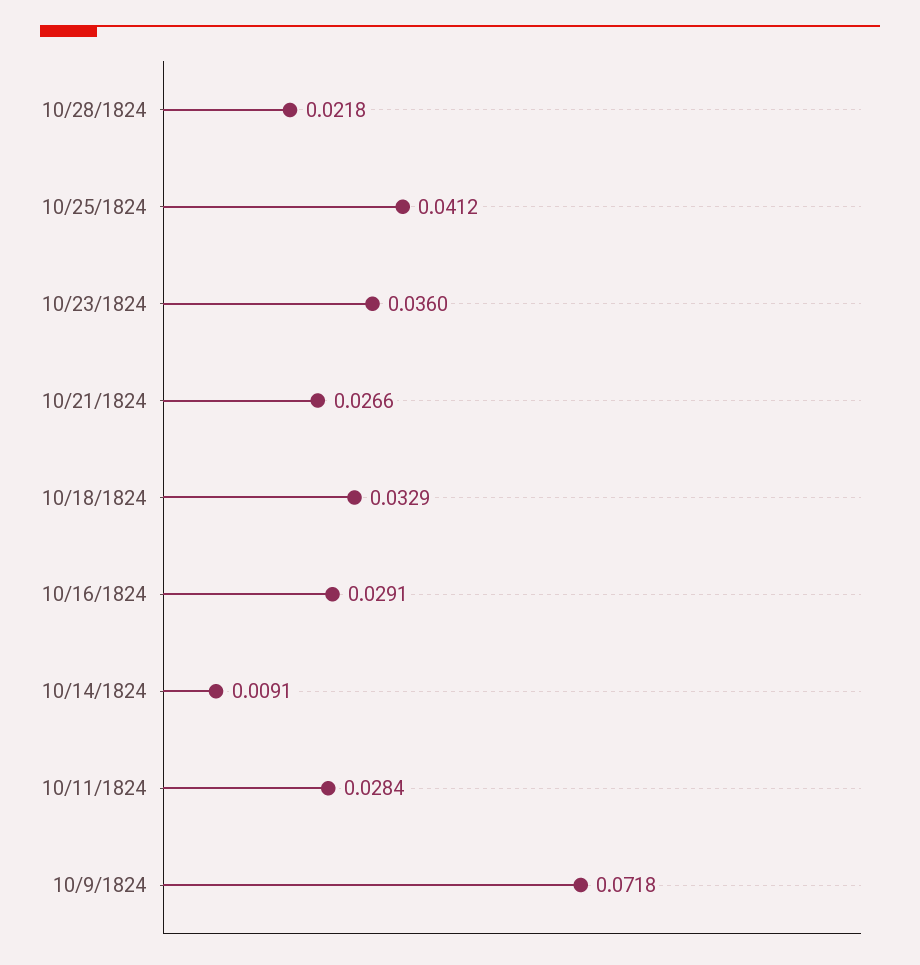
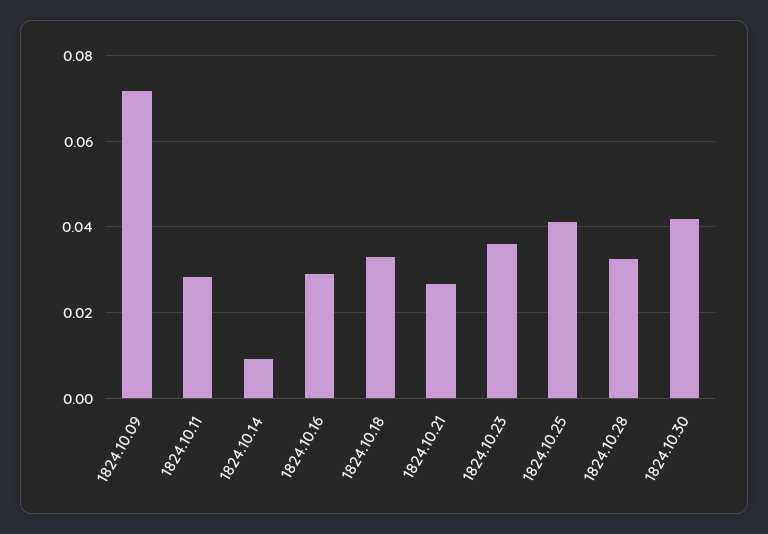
10/28/1824: 0.0218 -> 0.032
1824.10.30: none -> 0.042

